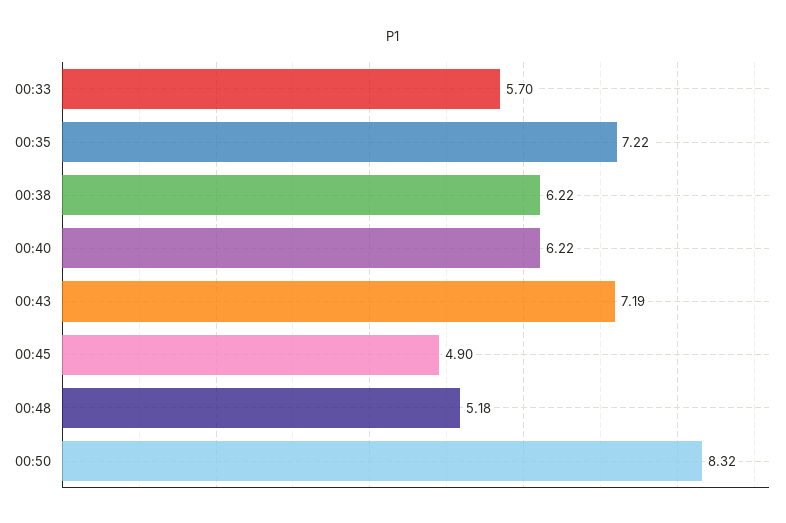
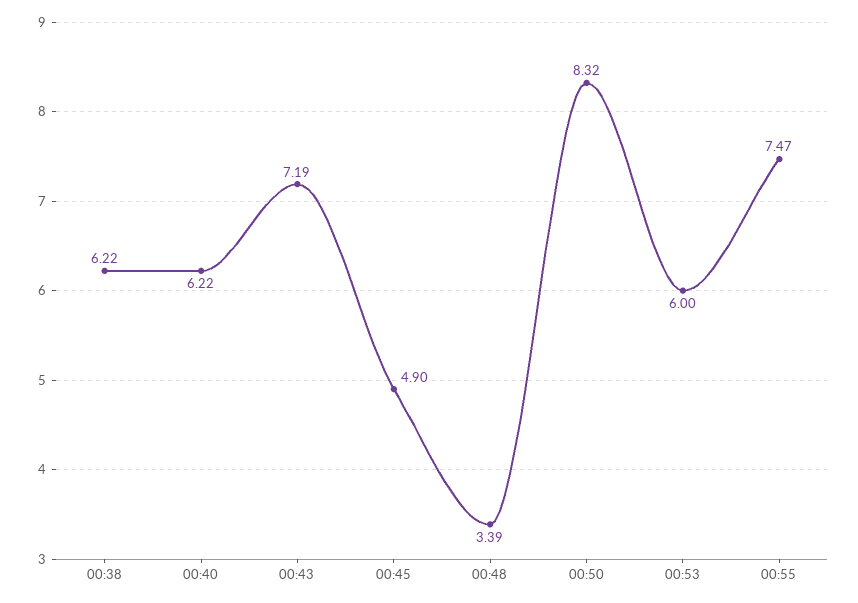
00:33: 5.7 -> none
00:35: 7.22 -> none
00:48: 5.18 -> 3.39
00:53: none -> 6
00:55: none -> 7.47

